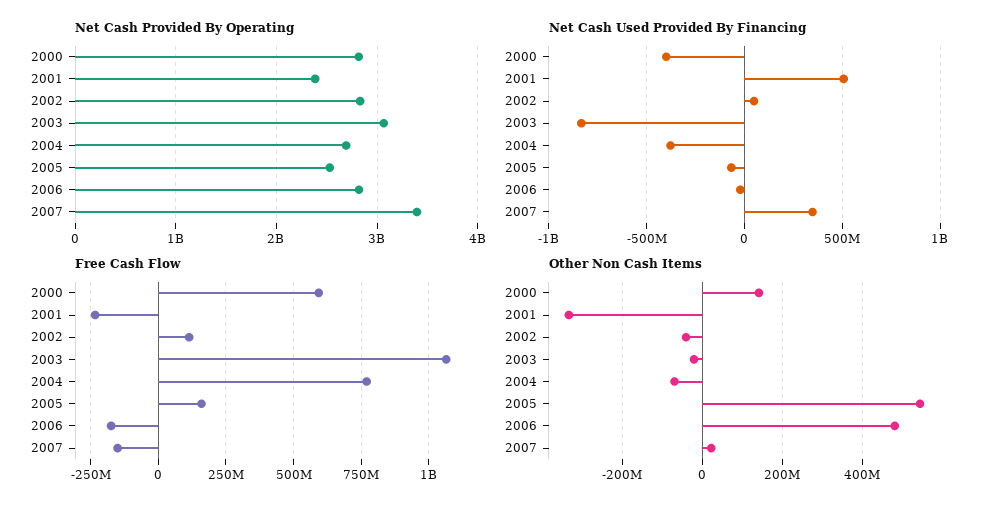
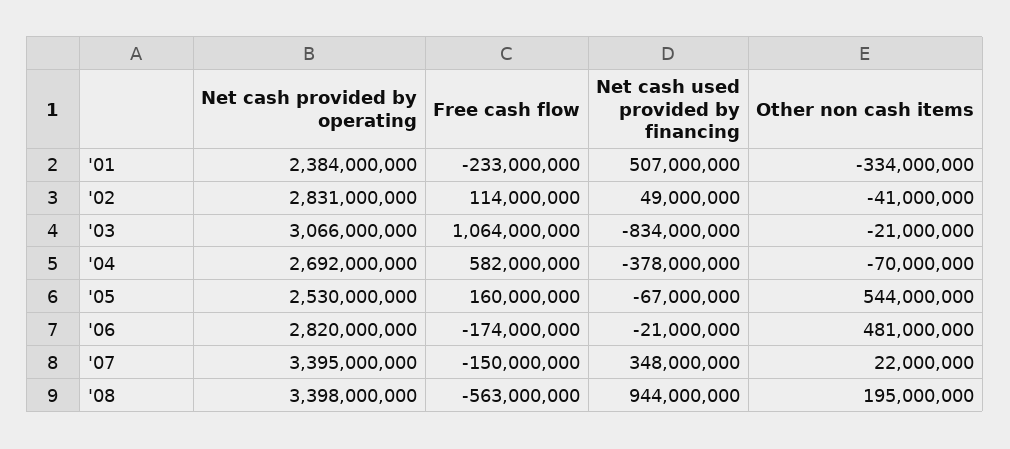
Net Cash Provided By Operating, 2000: 2800000000 -> none
Net Cash Used Provided By Financing, 2000: -400000000 -> none
Free Cash Flow, 2000: 600000000 -> none
Free Cash Flow, 2004: 775000000 -> 582000000
Other Non Cash Items, 2000: 140000000 -> none
Net Cash Provided By Operating, '08: none -> 3398000000
Free Cash Flow, '08: none -> -563000000
Net Cash Used Provided By Financing, '08: none -> 944000000
Other Non Cash Items, '08: none -> 195000000

